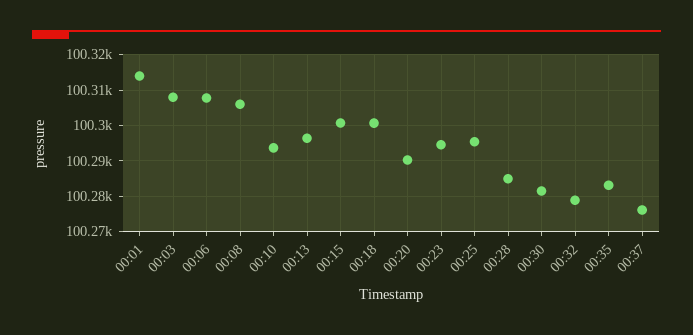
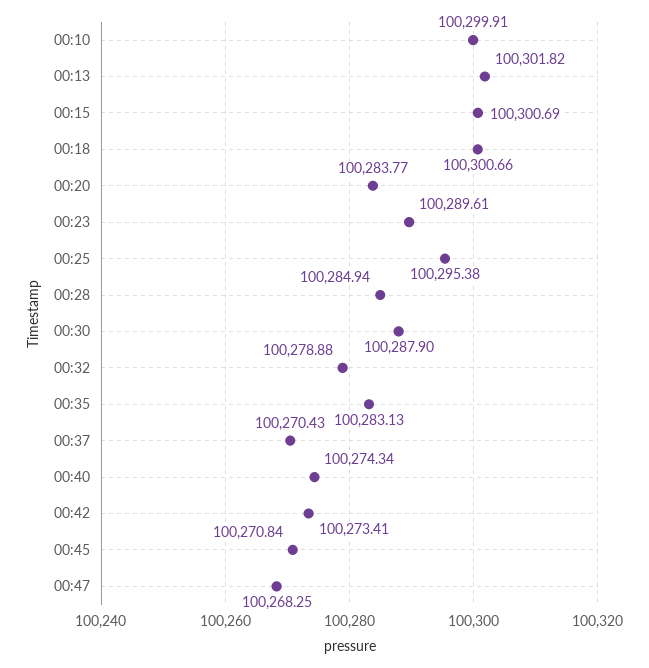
00:01: 100314 -> none
00:03: 100308 -> none
00:06: 100308 -> none
00:08: 100306 -> none
00:10: 100294 -> 100299.91
00:13: 100296 -> 100301.82
00:20: 100290 -> 100283.77
00:23: 100294 -> 100289.61
00:30: 100282 -> 100287.9
00:37: 100276 -> 100270.43
00:40: none -> 100274.34
00:42: none -> 100273.41
00:45: none -> 100270.84
00:47: none -> 100268.25

